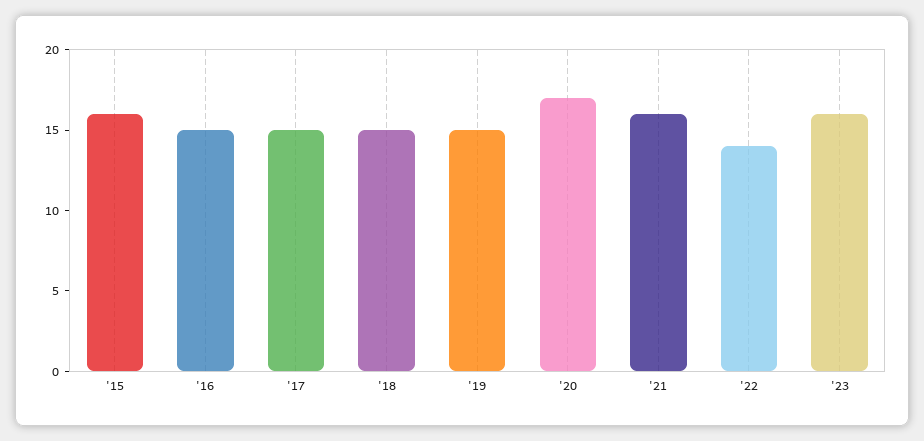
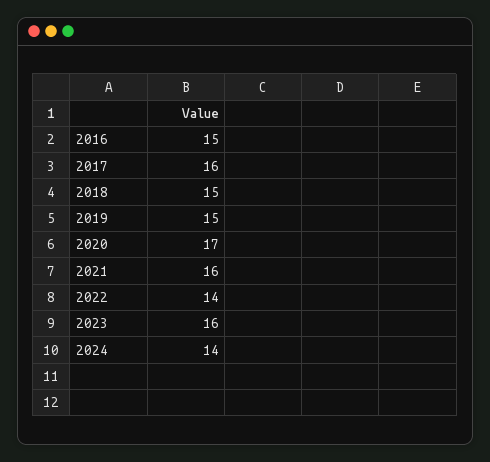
'15: 16 -> none
'17: 15 -> 16
2024: none -> 14

